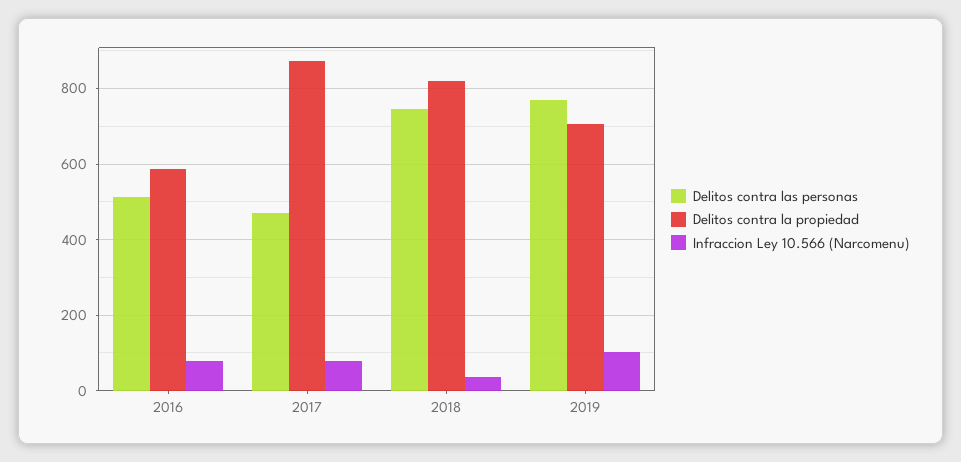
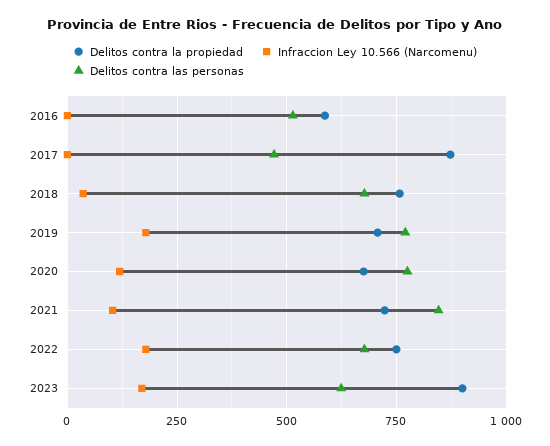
Infraccion Ley 10.566 (Narcomenu), 2016: 80 -> 0
Infraccion Ley 10.566 (Narcomenu), 2017: 80 -> 0
Delitos contra las personas, 2018: 740 -> 675
Delitos contra la propiedad, 2018: 820 -> 750
Infraccion Ley 10.566 (Narcomenu), 2019: 100 -> 175
Delitos contra la propiedad, 2020: none -> 675
Infraccion Ley 10.566 (Narcomenu), 2020: none -> 125
Delitos contra las personas, 2020: none -> 775
Delitos contra la propiedad, 2021: none -> 725
Infraccion Ley 10.566 (Narcomenu), 2021: none -> 100
Delitos contra las personas, 2021: none -> 850
Delitos contra la propiedad, 2022: none -> 750
Infraccion Ley 10.566 (Narcomenu), 2022: none -> 175
Delitos contra las personas, 2022: none -> 675
Delitos contra la propiedad, 2023: none -> 900
Infraccion Ley 10.566 (Narcomenu), 2023: none -> 175
Delitos contra las personas, 2023: none -> 625

